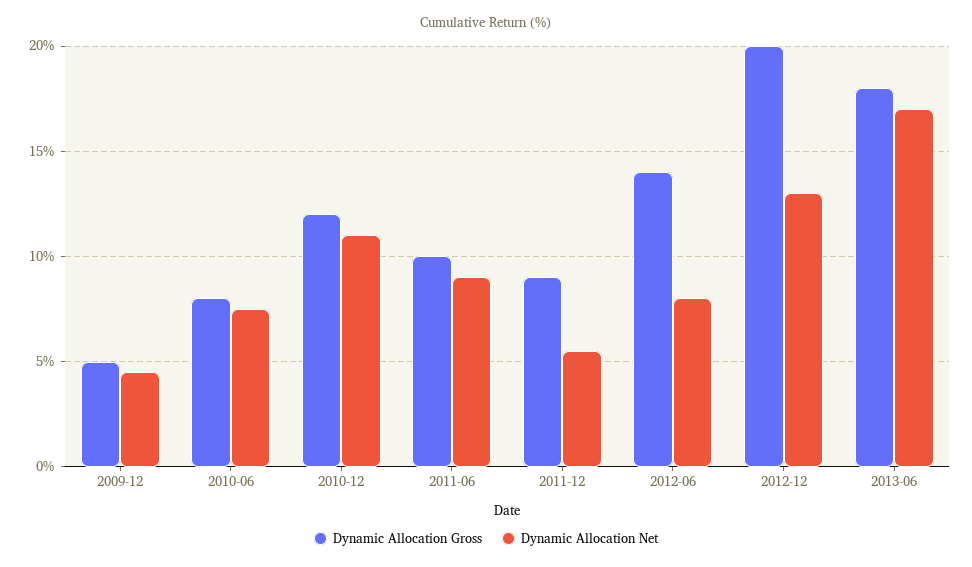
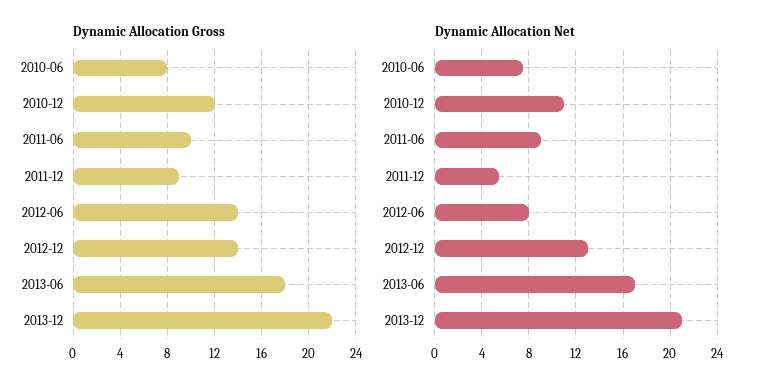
Dynamic Allocation Gross, 2009-12: 5 -> none
Dynamic Allocation Net, 2009-12: 4.5 -> none
Dynamic Allocation Gross, 2012-12: 20 -> 14
Dynamic Allocation Gross, 2013-12: none -> 22
Dynamic Allocation Net, 2013-12: none -> 21

